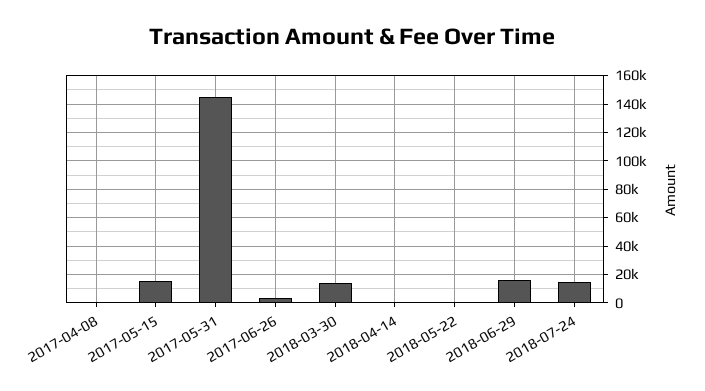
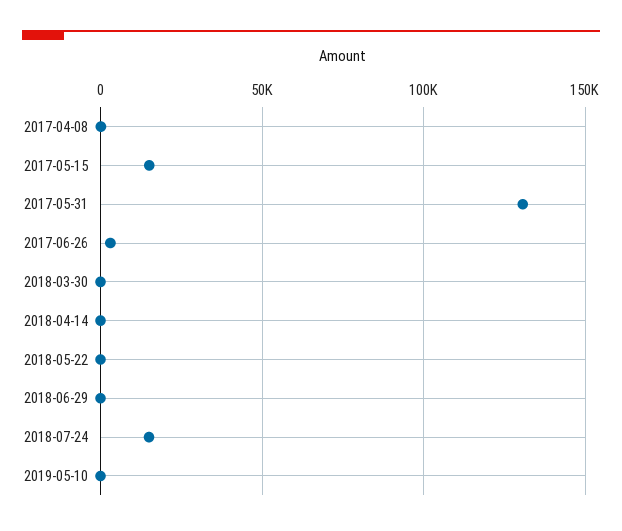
2017-05-31: 145000 -> 130000
2018-03-30: 15000 -> 0
2018-06-29: 15000 -> 0
2019-05-10: none -> 0

